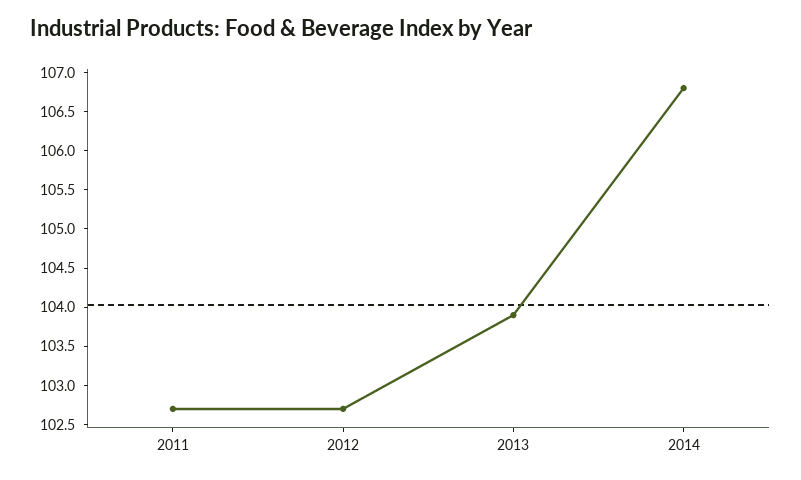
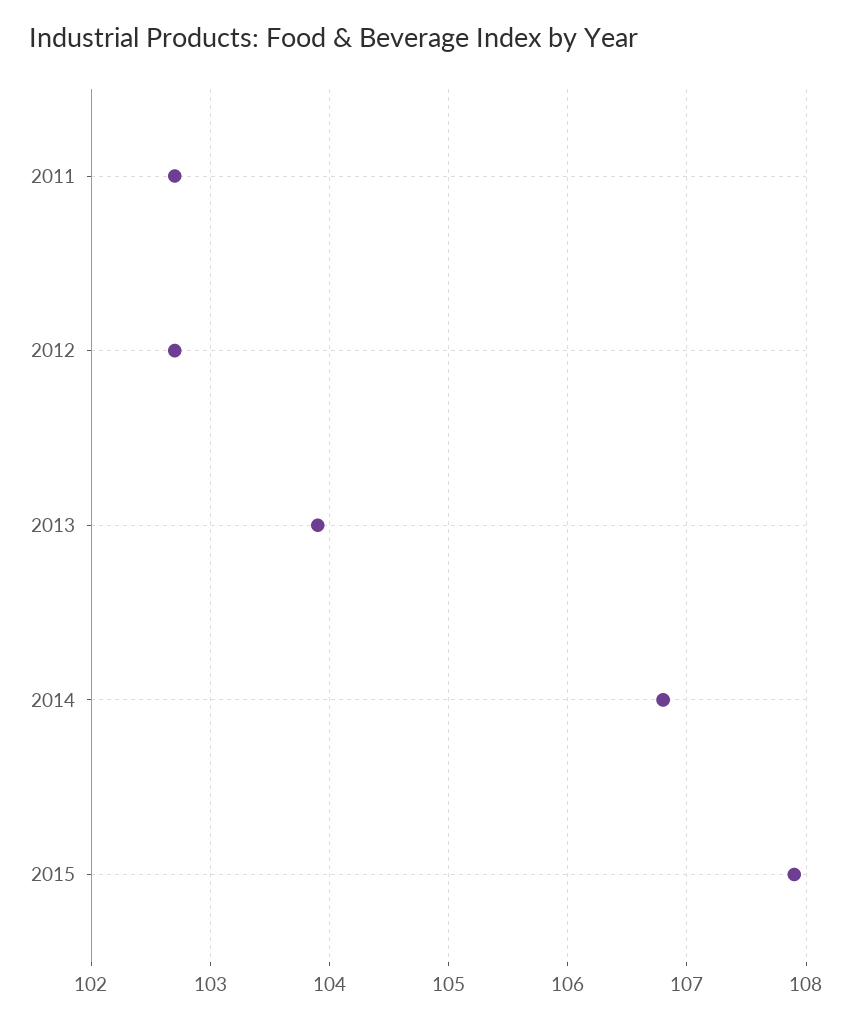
2015: none -> 107.9

